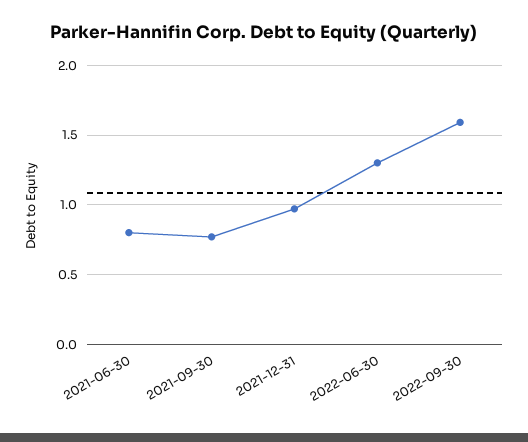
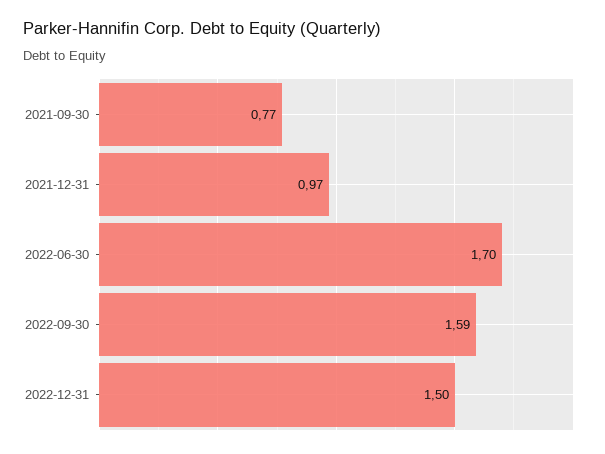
2021-06-30: 0.8 -> none
2022-06-30: 1.3 -> 1.7
2022-12-31: none -> 1.5

